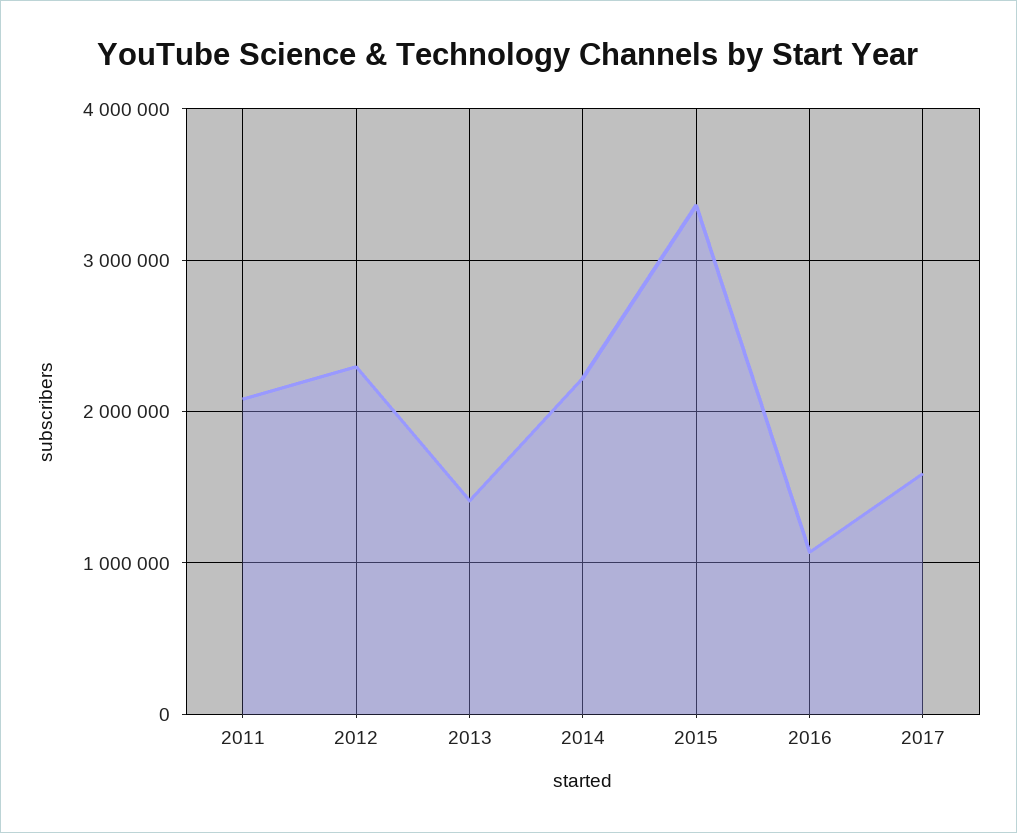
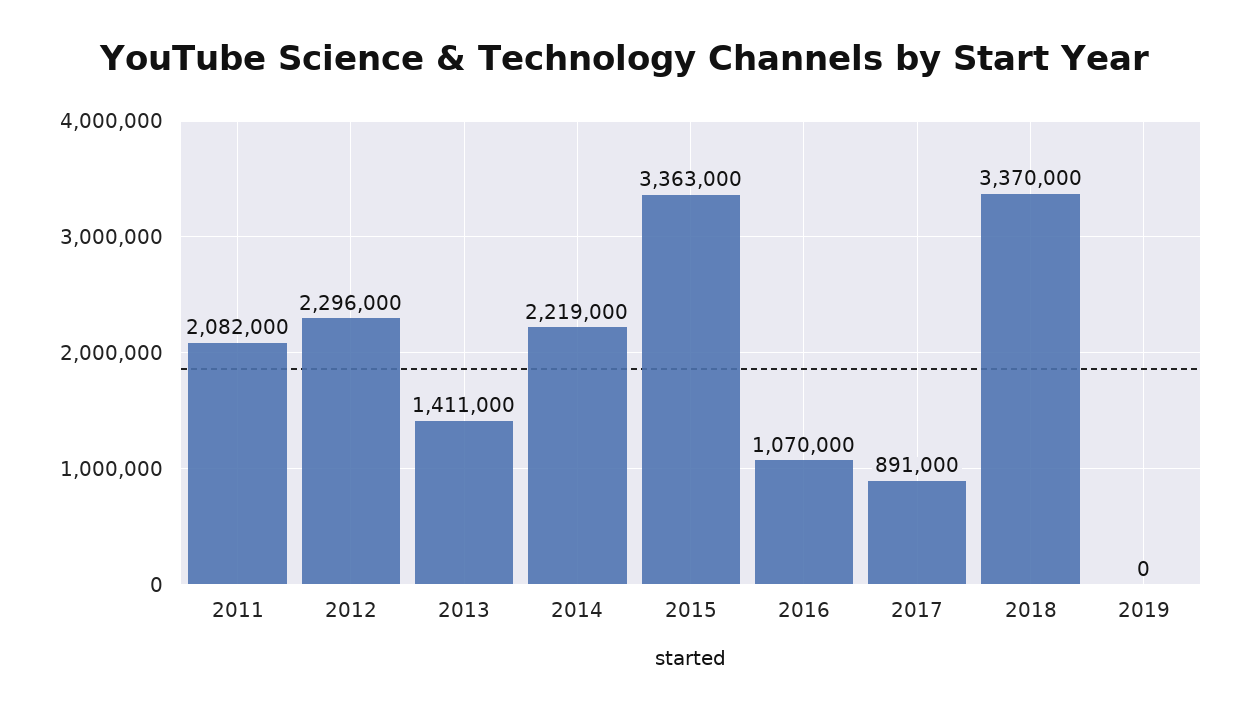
2017: 1600000 -> 891000
2018: none -> 3370000
2019: none -> 0

